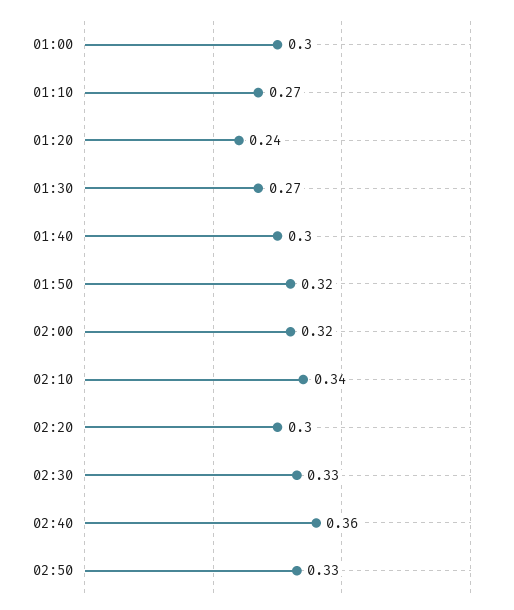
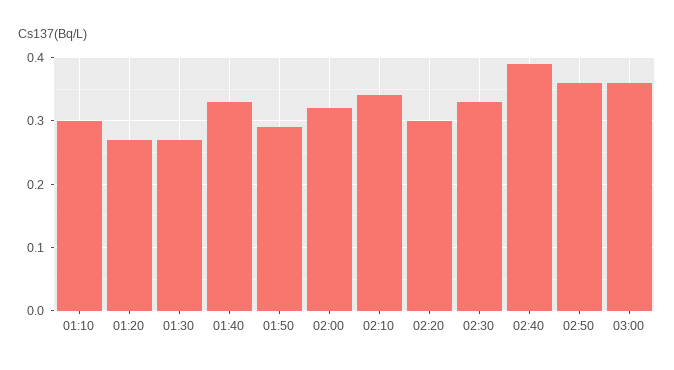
01:00: 0.3 -> none
01:10: 0.27 -> 0.3
01:20: 0.24 -> 0.27
01:40: 0.3 -> 0.33
01:50: 0.32 -> 0.29
02:40: 0.36 -> 0.39
02:50: 0.33 -> 0.36
03:00: none -> 0.36

